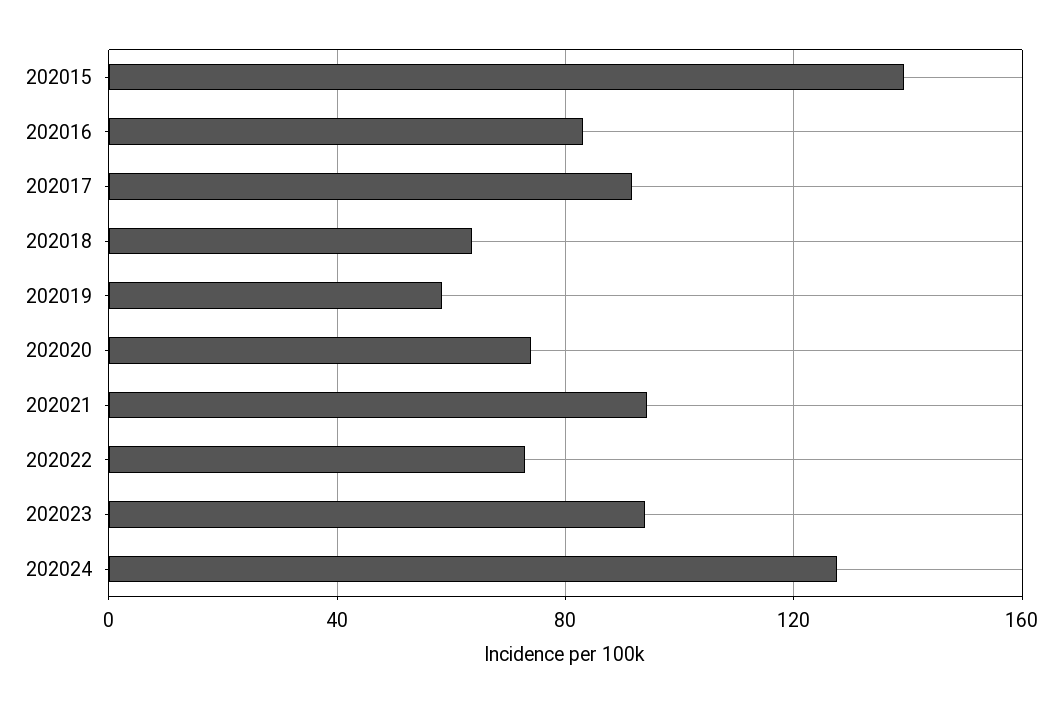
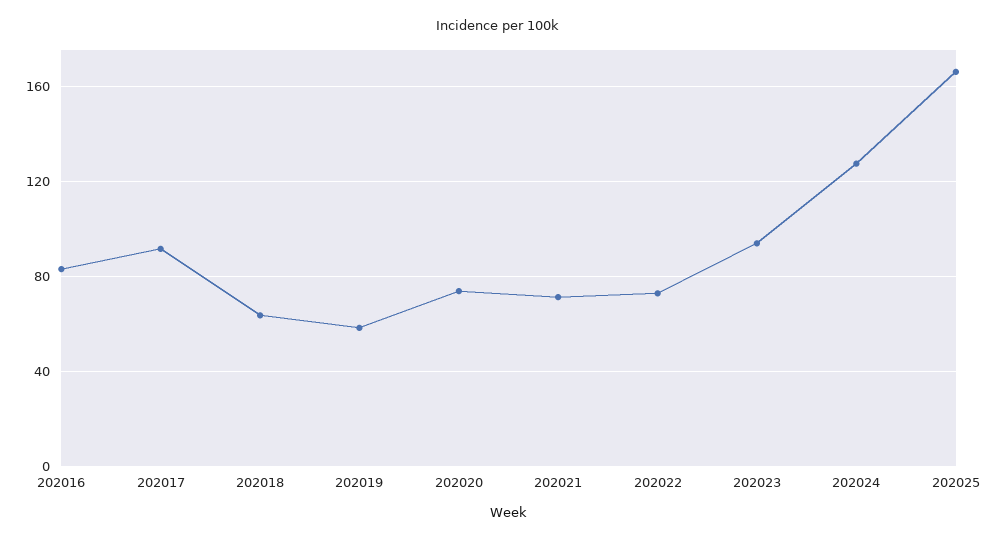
202015: 140 -> none
202021: 95 -> 70
202025: none -> 165

